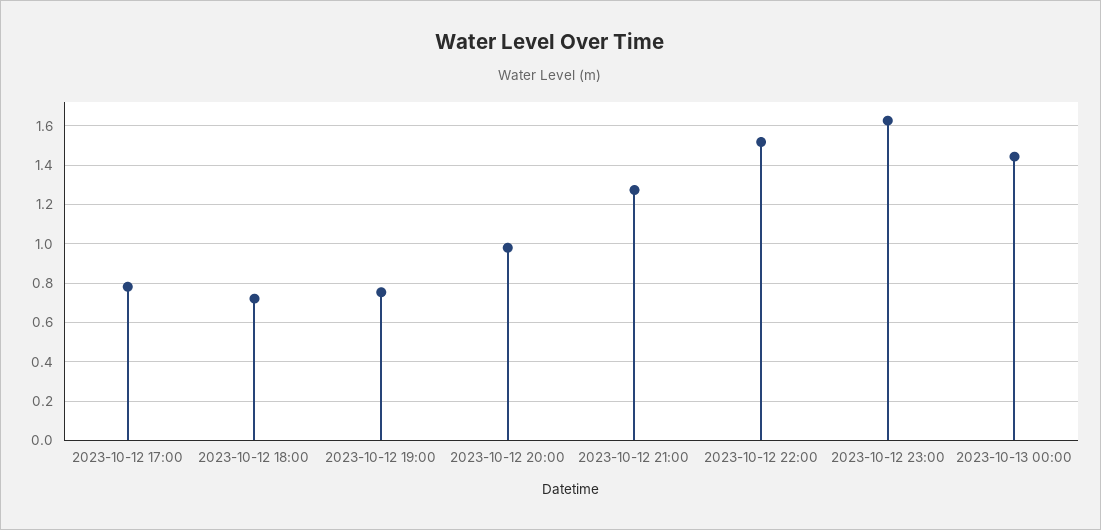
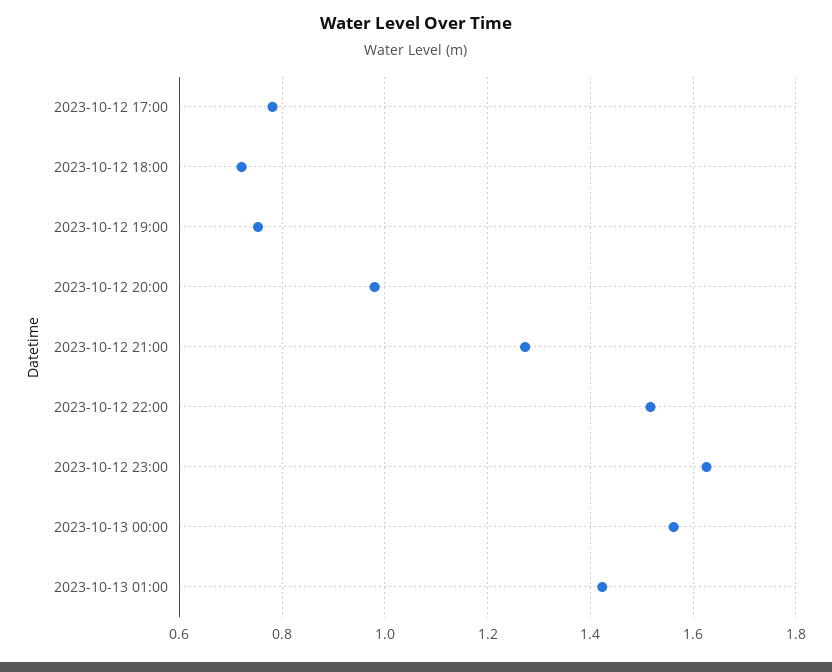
2023-10-13 00:00: 1.45 -> 1.56
2023-10-13 01:00: none -> 1.42

